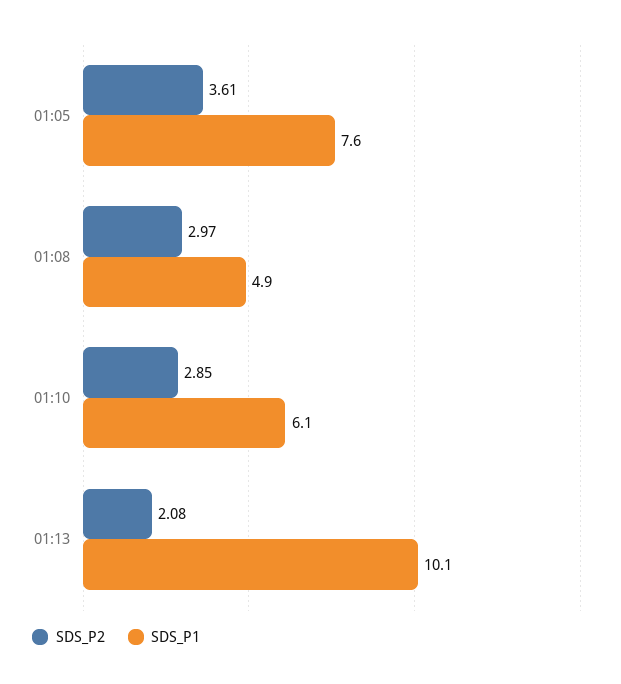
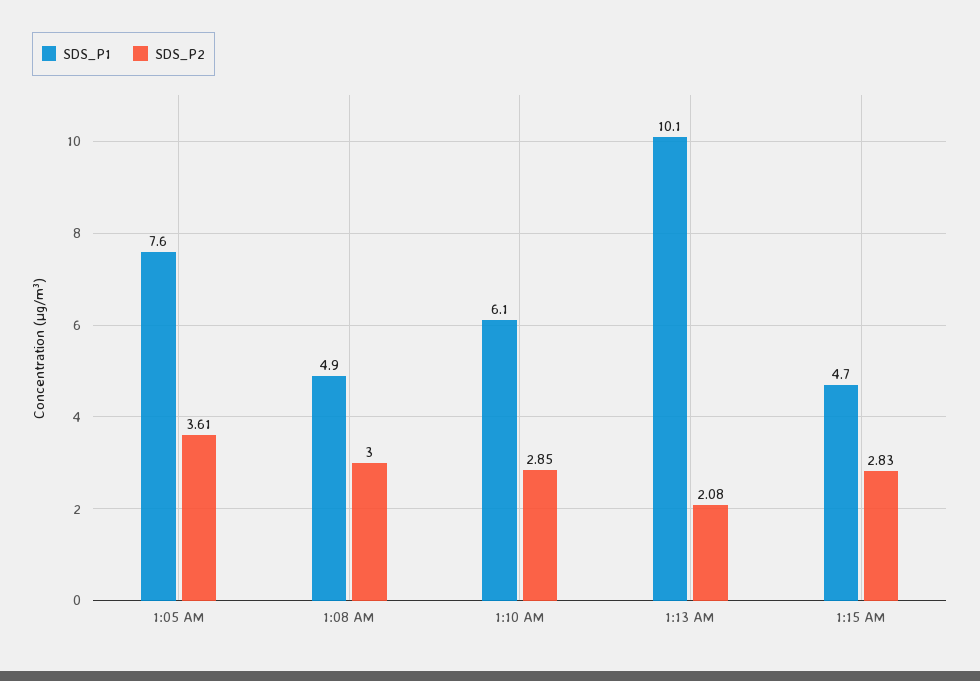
SDS_P2, 01:08: 2.97 -> 3
SDS_P1, 1:15 AM: none -> 4.7
SDS_P2, 1:15 AM: none -> 2.83

